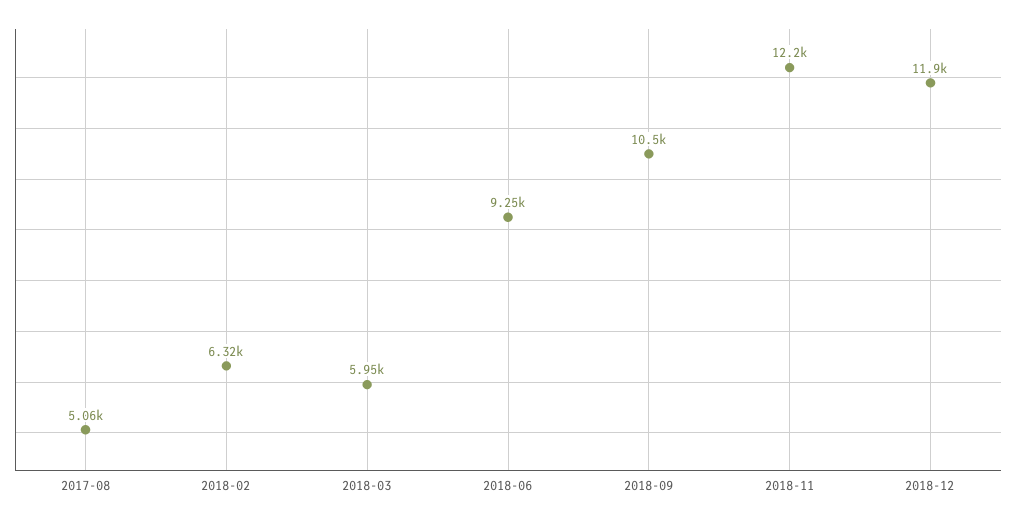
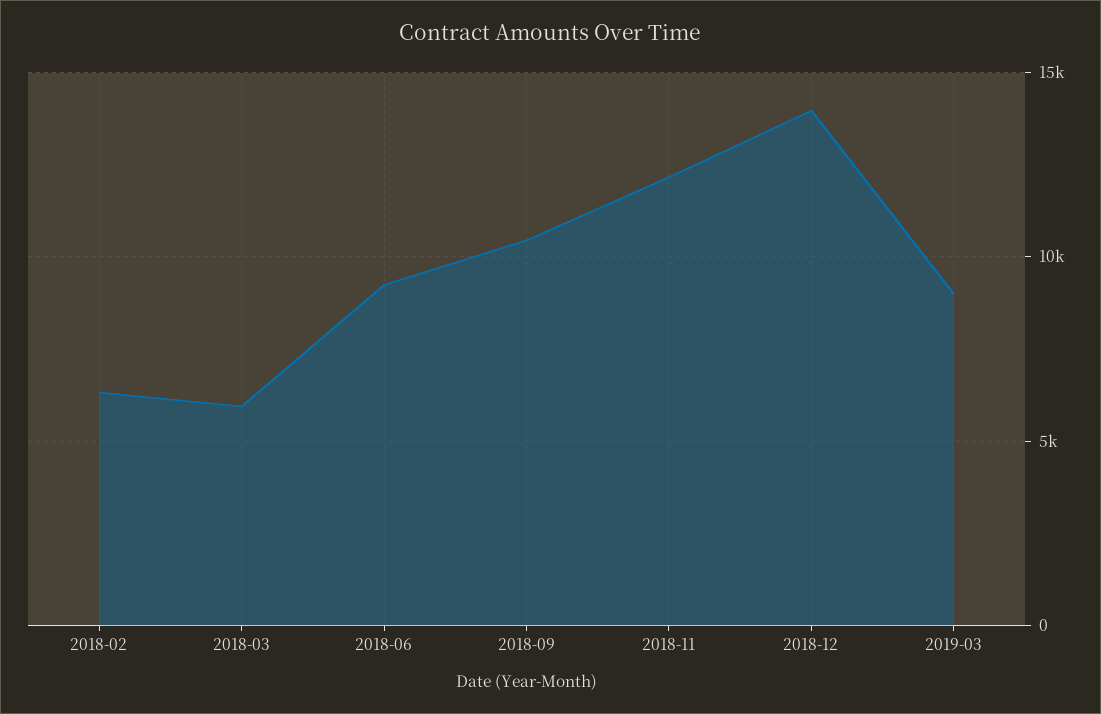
2017-08: 5060 -> none
2018-12: 11900 -> 14000
2019-03: none -> 9000

